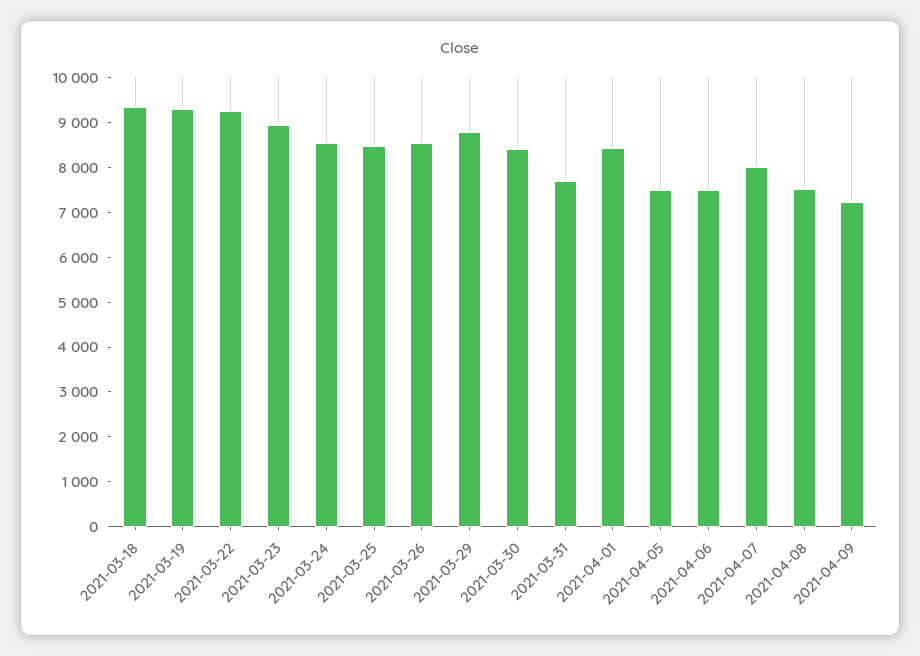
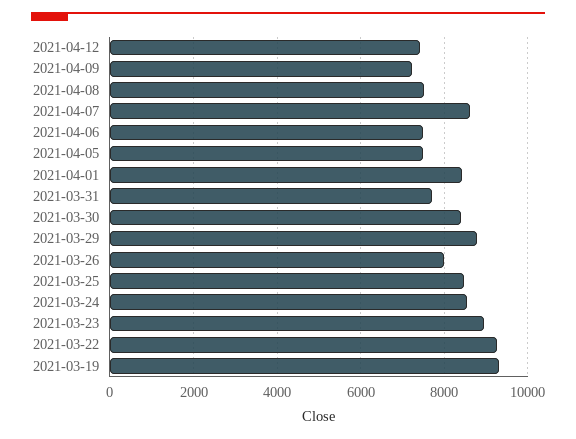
2021-03-18: 9400 -> none
2021-03-26: 8600 -> 8000
2021-04-07: 8000 -> 8600
2021-04-12: none -> 7400

